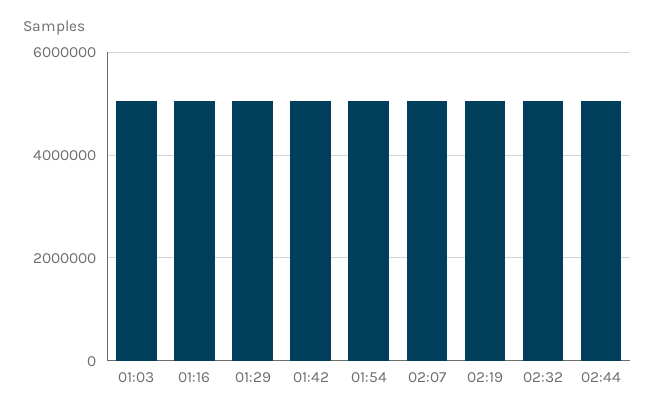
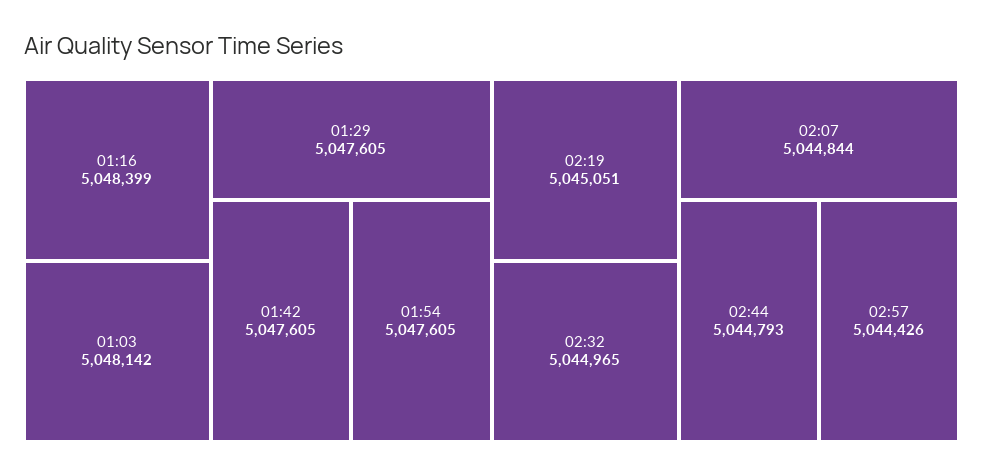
02:57: none -> 5044426

